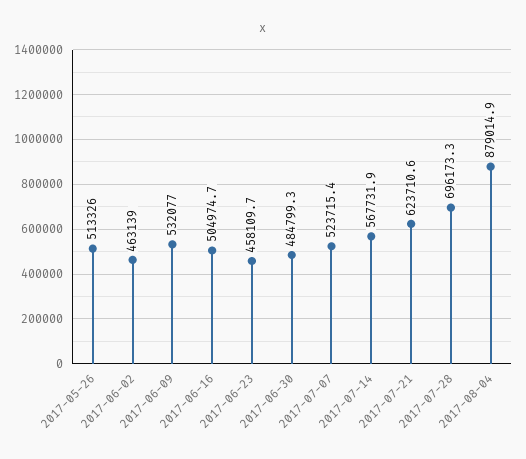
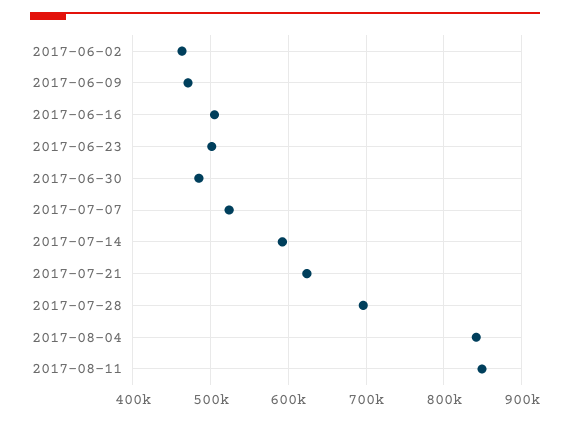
2017-05-26: 513326 -> none
2017-06-09: 532077 -> 470000
2017-06-23: 458109.7 -> 500000
2017-07-14: 567731.9 -> 590000
2017-08-04: 879014.9 -> 840000
2017-08-11: none -> 850000

